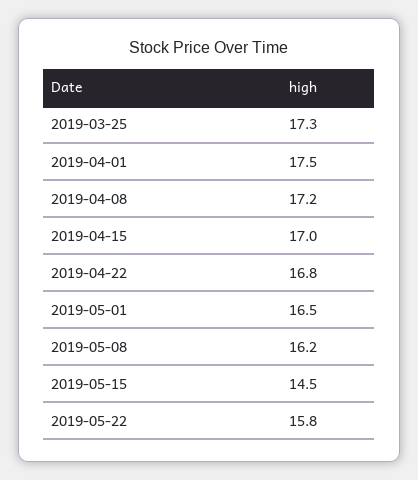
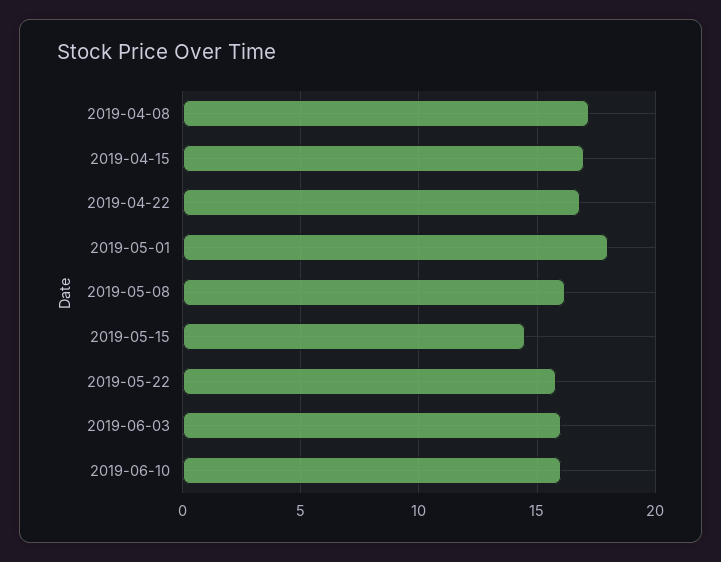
2019-03-25: 17.3 -> none
2019-04-01: 17.5 -> none
2019-05-01: 16.5 -> 18
2019-06-03: none -> 16
2019-06-10: none -> 16

